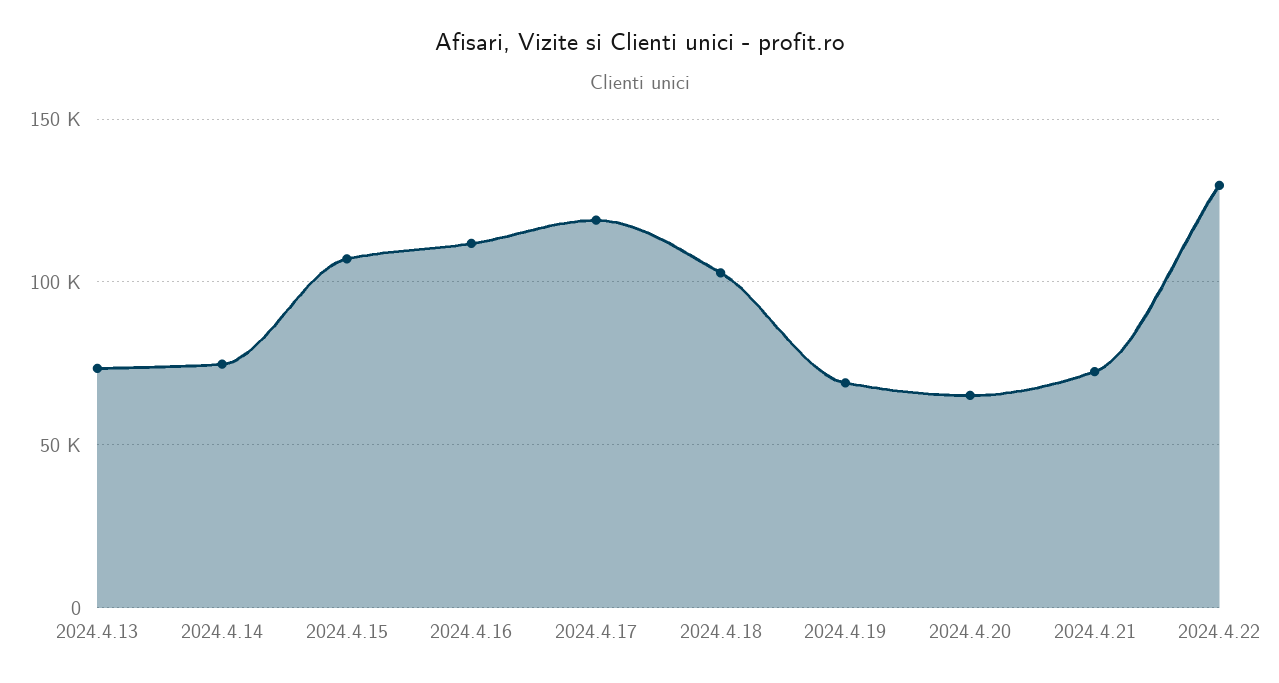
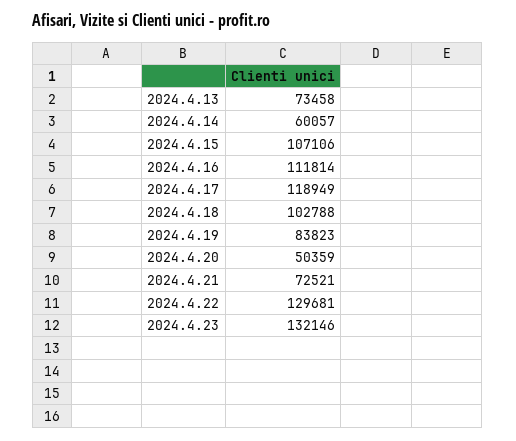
2024.4.14: 75000 -> 60057
2024.4.19: 70000 -> 83823
2024.4.20: 65000 -> 50359
2024.4.23: none -> 132146

